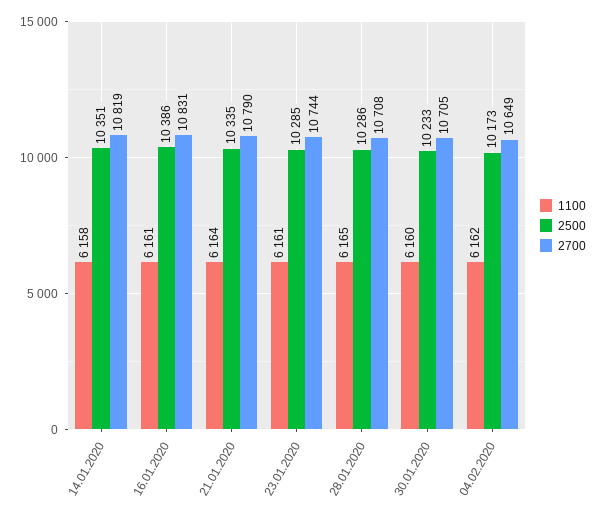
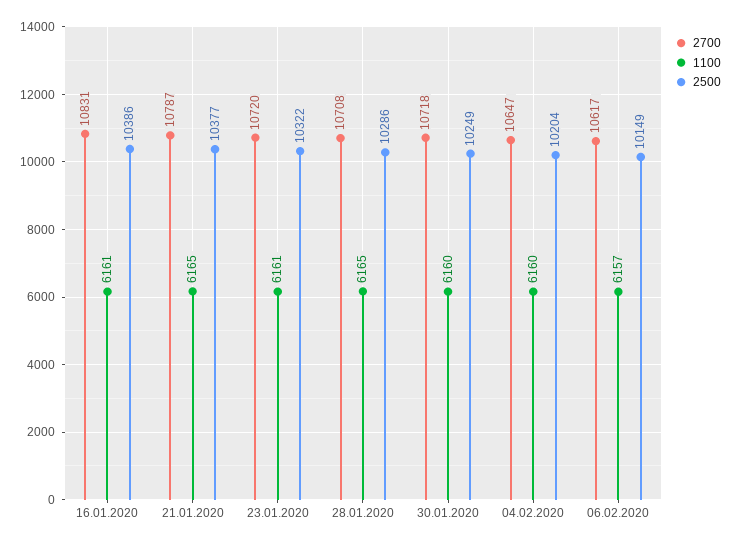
1100, 14.01.2020: 6158 -> none
2500, 14.01.2020: 10351 -> none
2700, 14.01.2020: 10819 -> none
1100, 21.01.2020: 6164 -> 6165
2500, 21.01.2020: 10335 -> 10377
2700, 21.01.2020: 10790 -> 10787
2500, 23.01.2020: 10285 -> 10322
2700, 23.01.2020: 10744 -> 10720
2500, 30.01.2020: 10233 -> 10249
2700, 30.01.2020: 10705 -> 10718
1100, 04.02.2020: 6162 -> 6160
2500, 04.02.2020: 10173 -> 10204
2700, 04.02.2020: 10649 -> 10647
2700, 06.02.2020: none -> 10617
1100, 06.02.2020: none -> 6157
2500, 06.02.2020: none -> 10149

